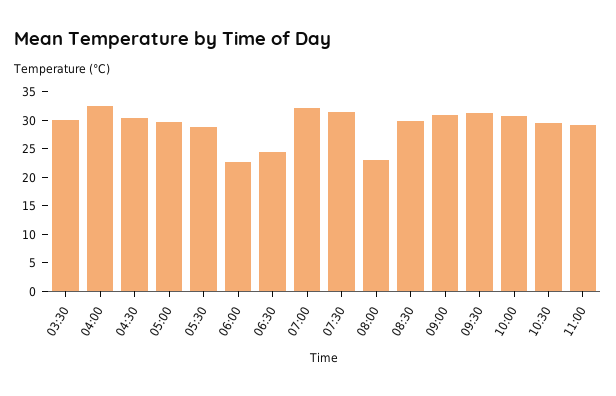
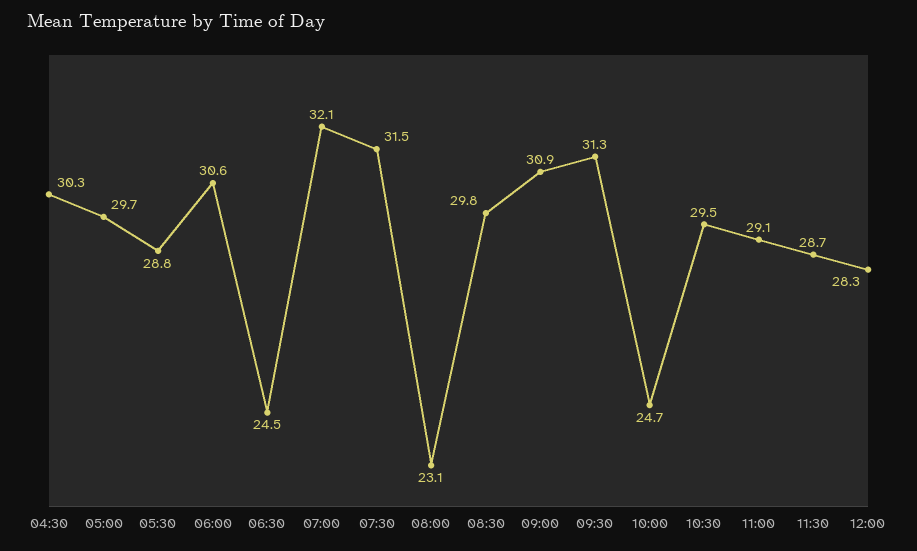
03:30: 30 -> none
04:00: 32.5 -> none
06:00: 22.5 -> 30.6
10:00: 30 -> 24.7
11:30: none -> 28.7
12:00: none -> 28.3

